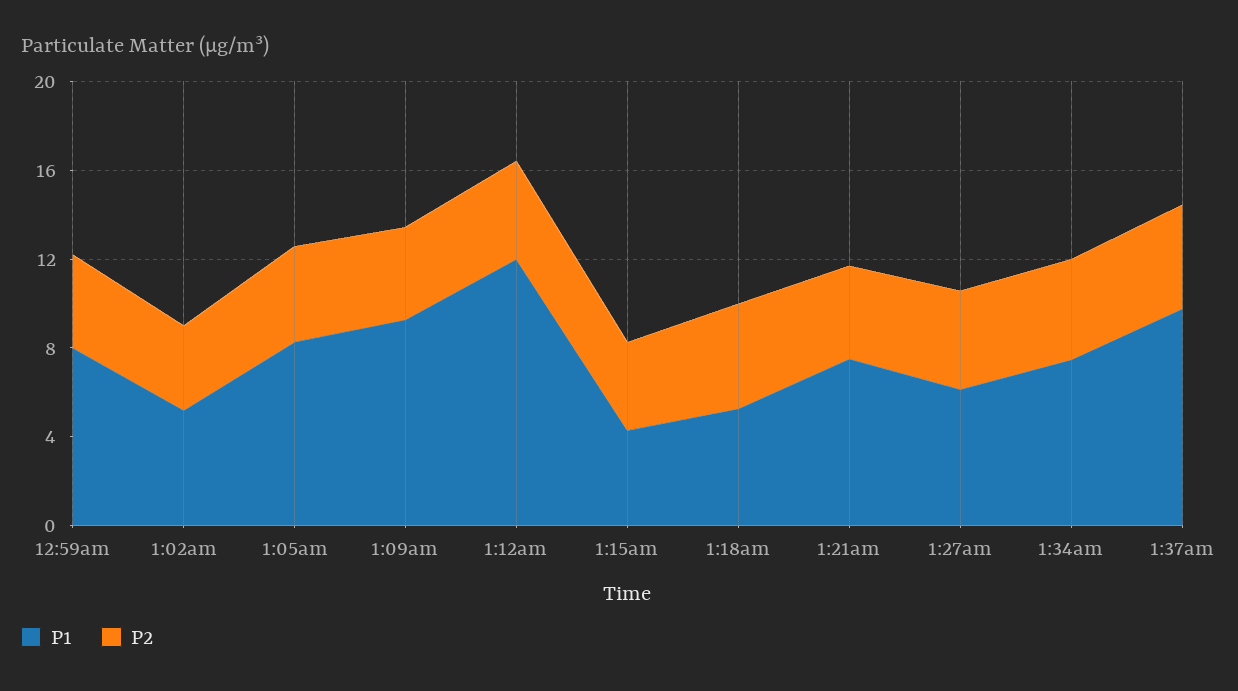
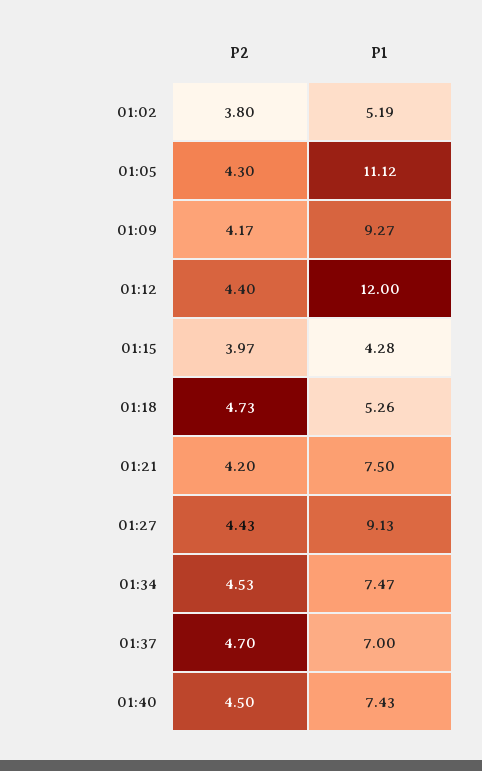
P1, 12:59am: 8 -> none
P2, 12:59am: 4 -> none
P1, 1:05am: 8 -> 11.12
P1, 1:27am: 6 -> 9.13
P1, 1:37am: 10 -> 7
P2, 01:40: none -> 4.5
P1, 01:40: none -> 7.43

